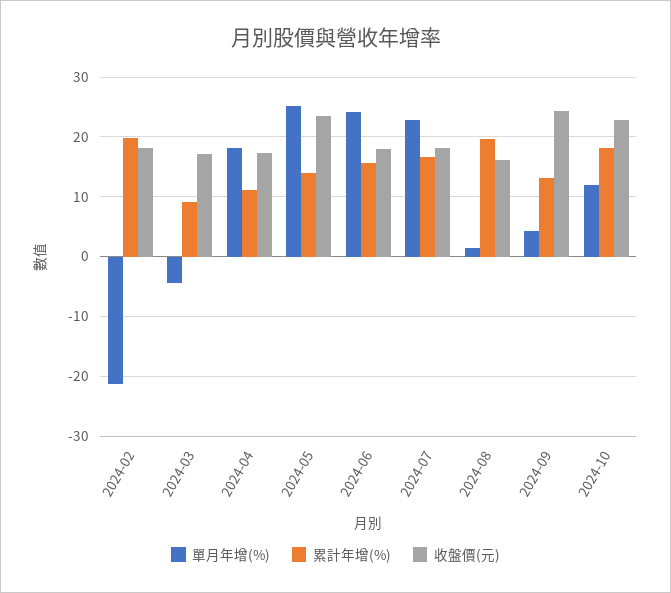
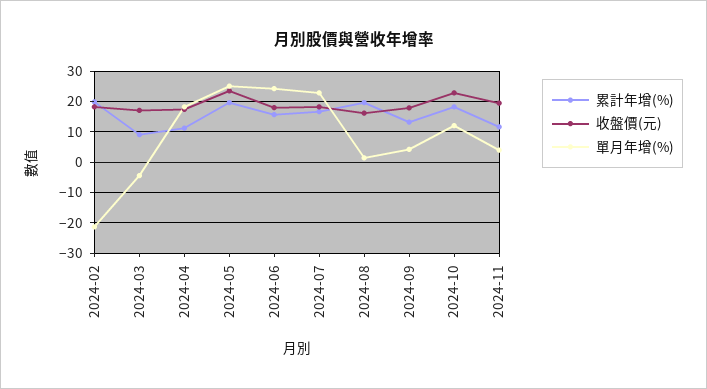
累計年增(%), 2024-05: 14 -> 20
收盤價(元), 2024-09: 24 -> 18
累計年增(%), 2024-11: none -> 12
收盤價(元), 2024-11: none -> 20
單月年增(%), 2024-11: none -> 4

